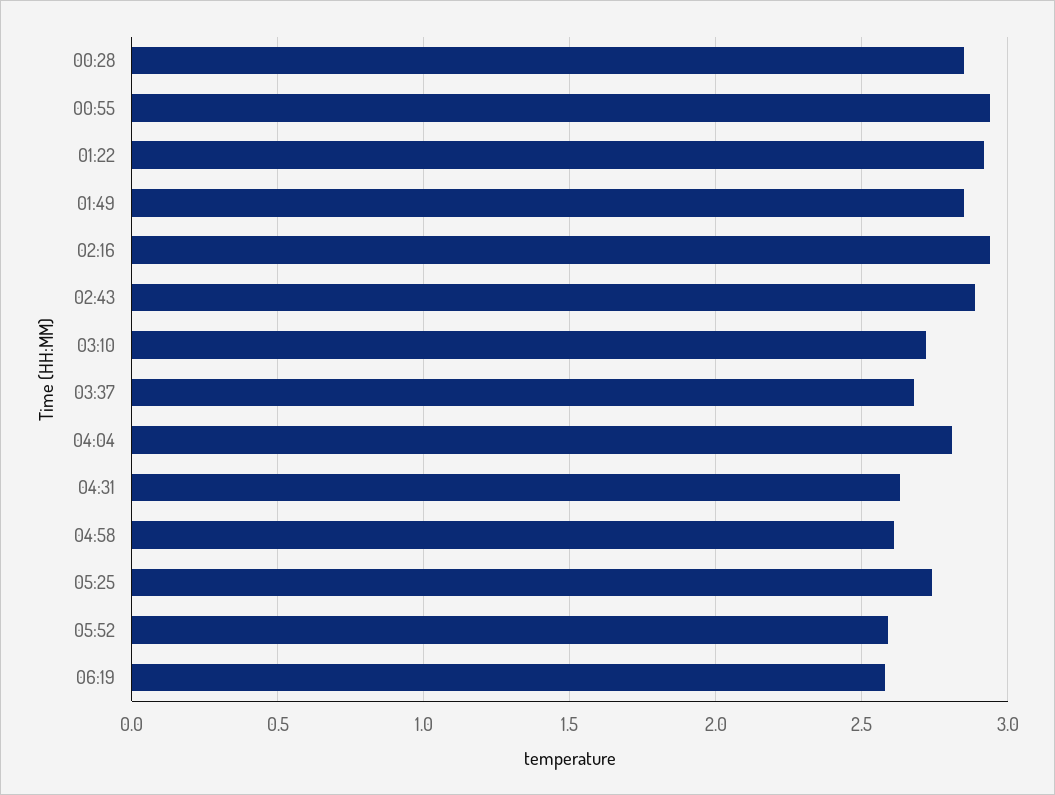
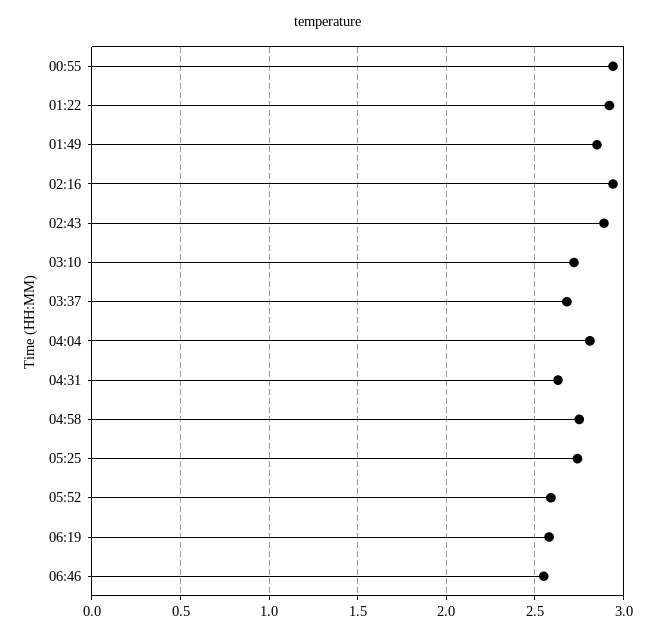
00:28: 2.85 -> none
04:58: 2.6 -> 2.75
06:46: none -> 2.55

